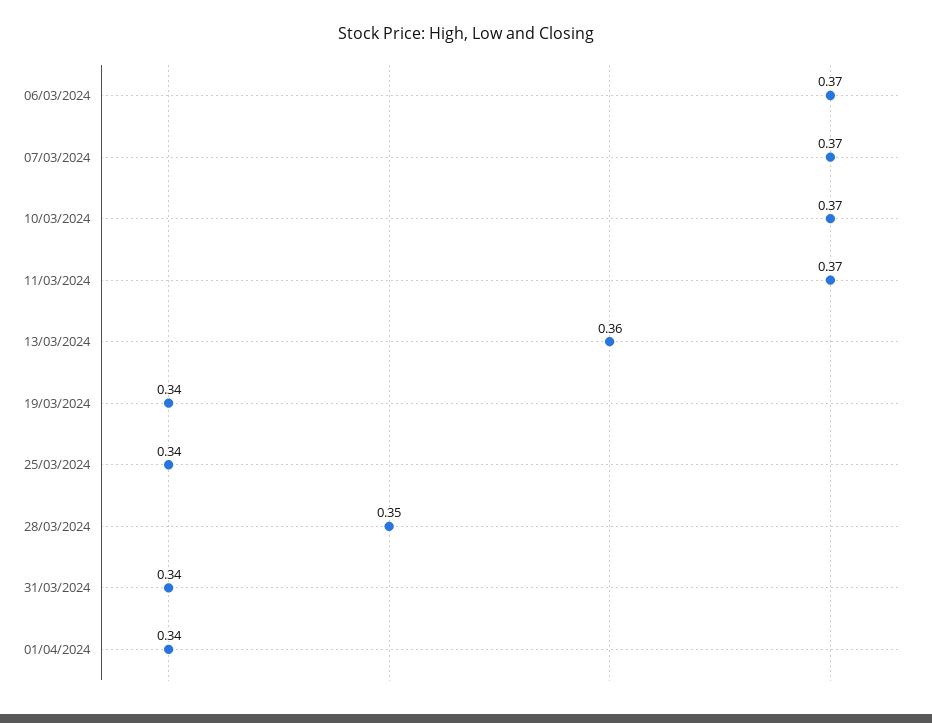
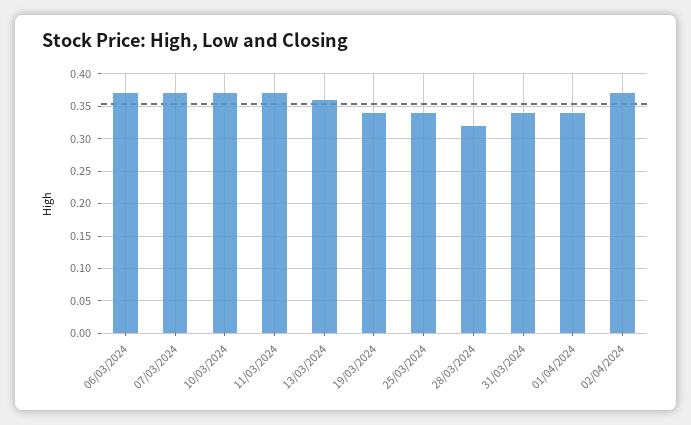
28/03/2024: 0.35 -> 0.32
02/04/2024: none -> 0.37

